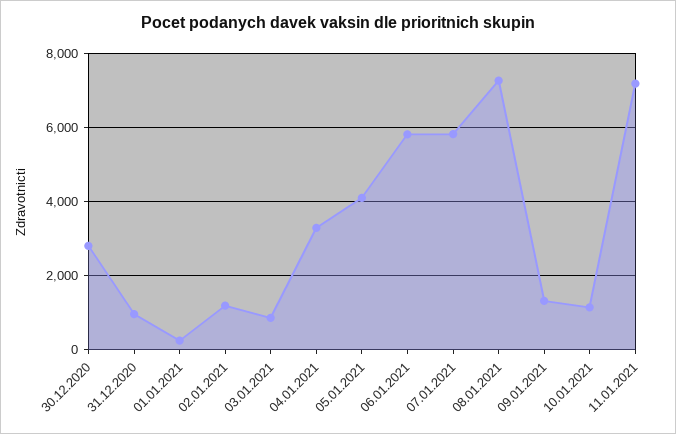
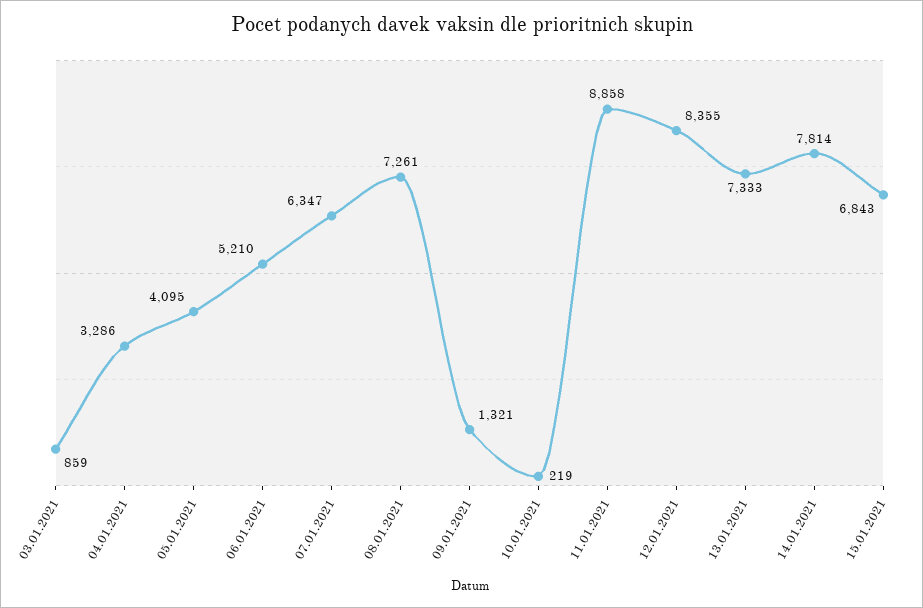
30.12.2020: 2800 -> none
31.12.2020: 1000 -> none
01.01.2021: 200 -> none
02.01.2021: 1200 -> none
06.01.2021: 5800 -> 5210
07.01.2021: 5800 -> 6347
10.01.2021: 1200 -> 219
11.01.2021: 7200 -> 8858
12.01.2021: none -> 8355
13.01.2021: none -> 7333
14.01.2021: none -> 7814
15.01.2021: none -> 6843

